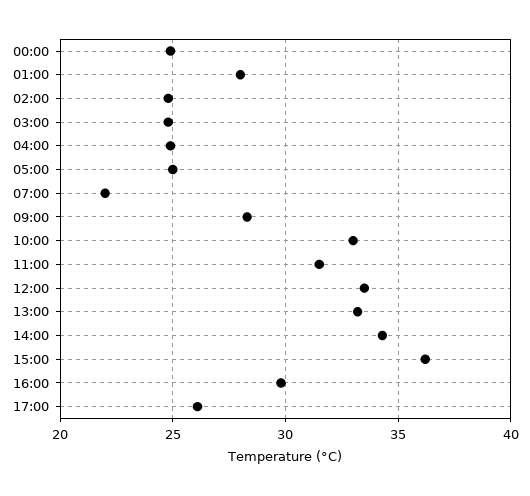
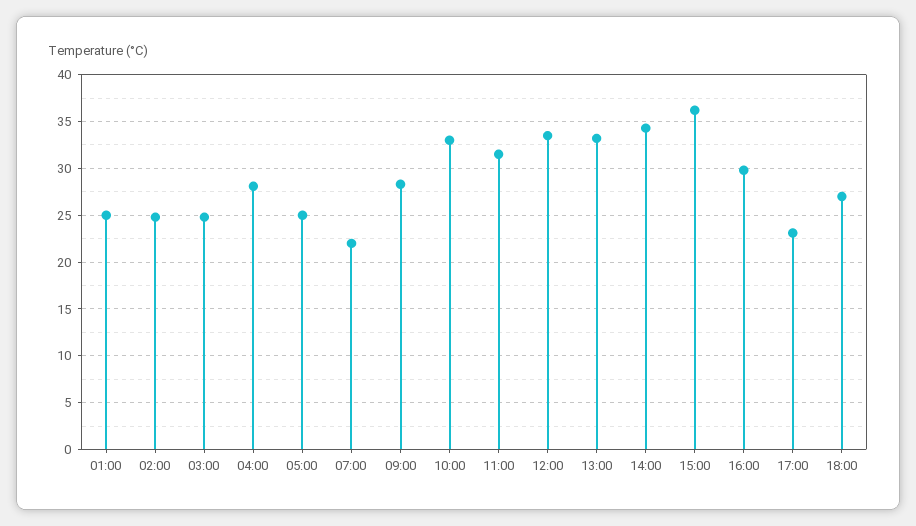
00:00: 25 -> none
01:00: 28 -> 25
04:00: 25 -> 28
17:00: 26 -> 23
18:00: none -> 27

